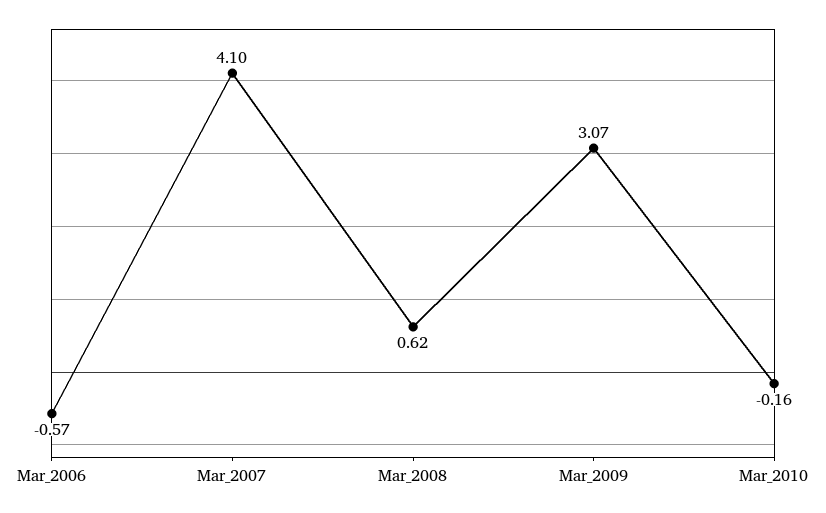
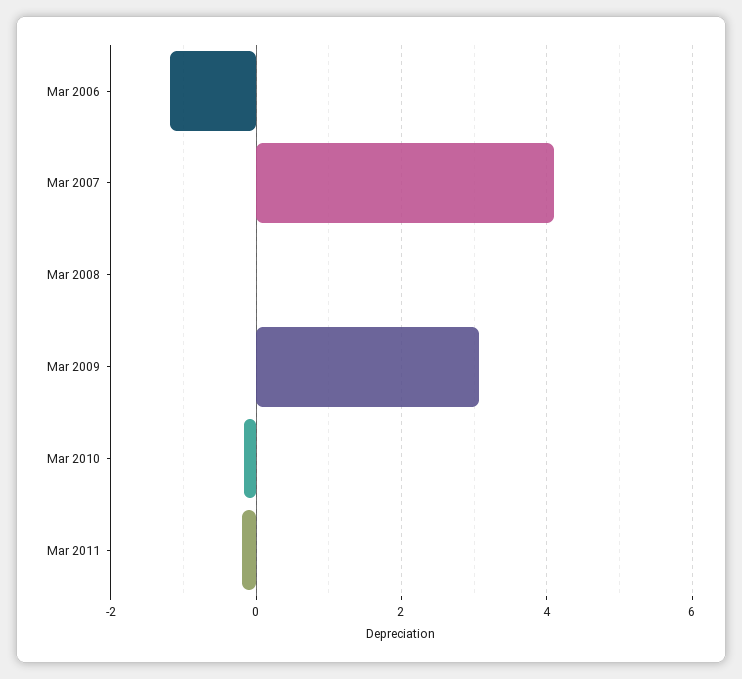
Mar_2006: -0.57 -> -1.2
Mar_2008: 0.62 -> 0
Mar 2011: none -> -0.2

